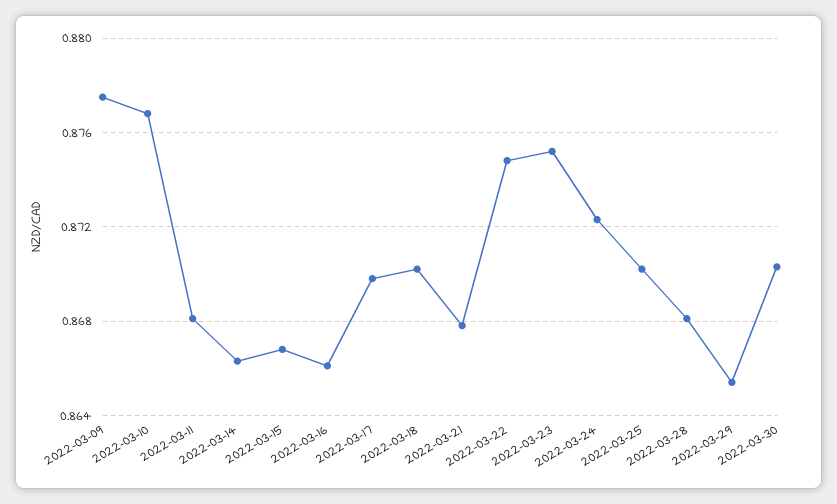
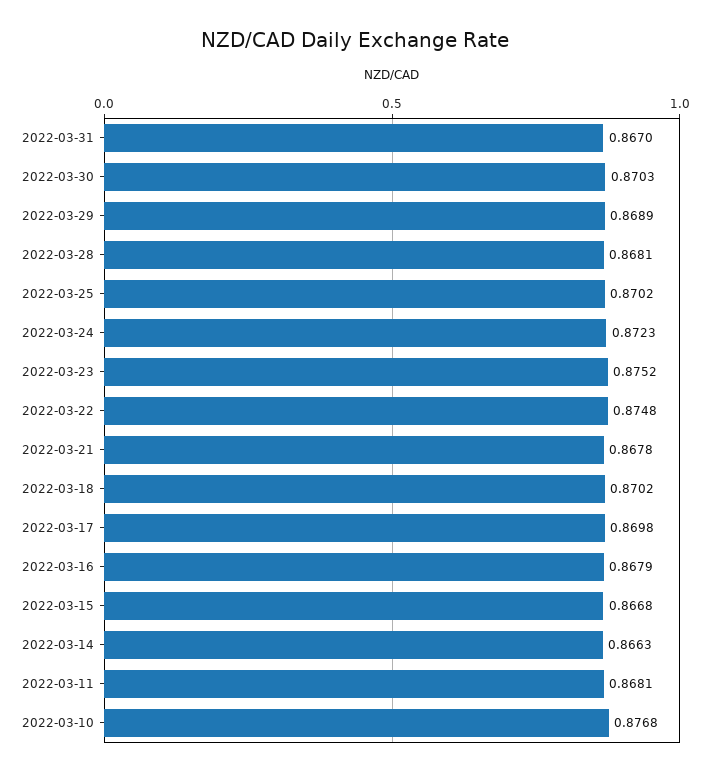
2022-03-09: 0.8775 -> none
2022-03-16: 0.866 -> 0.8679
2022-03-29: 0.8655 -> 0.8689
2022-03-31: none -> 0.867

